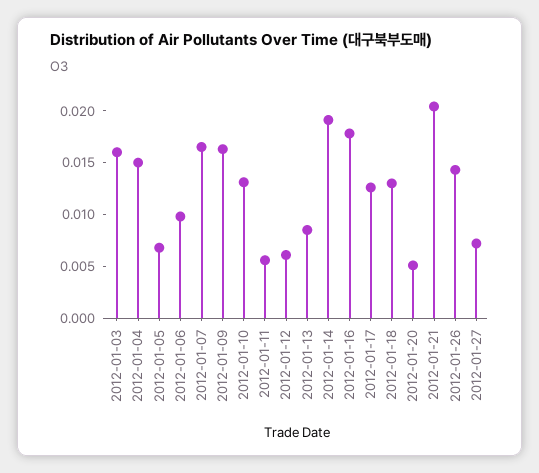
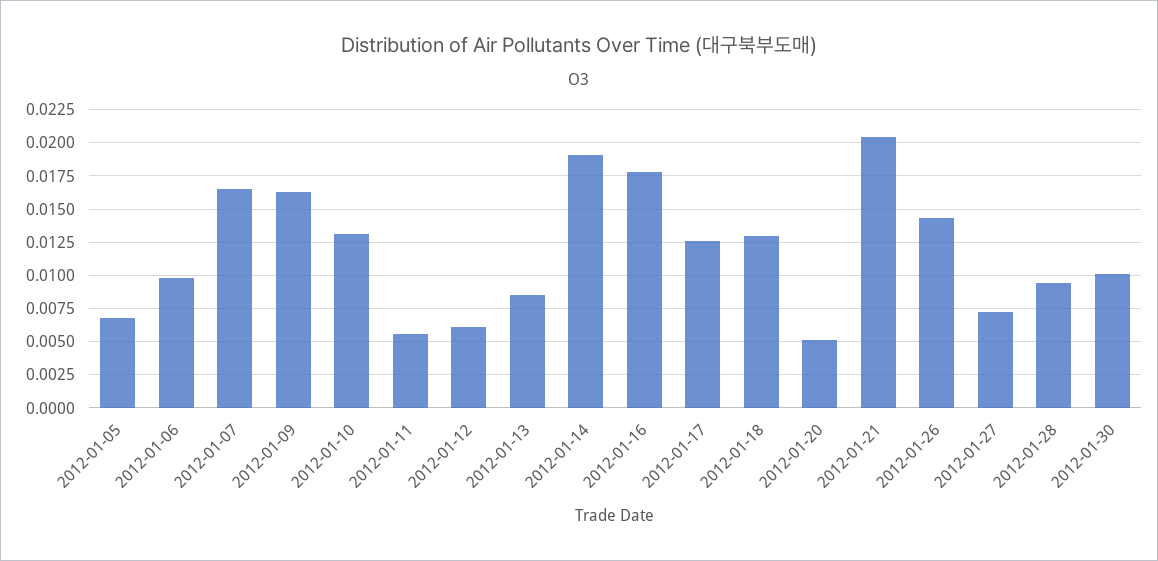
2012-01-03: 0.016 -> none
2012-01-04: 0.015 -> none
2012-01-28: none -> 0.0095
2012-01-30: none -> 0.01

